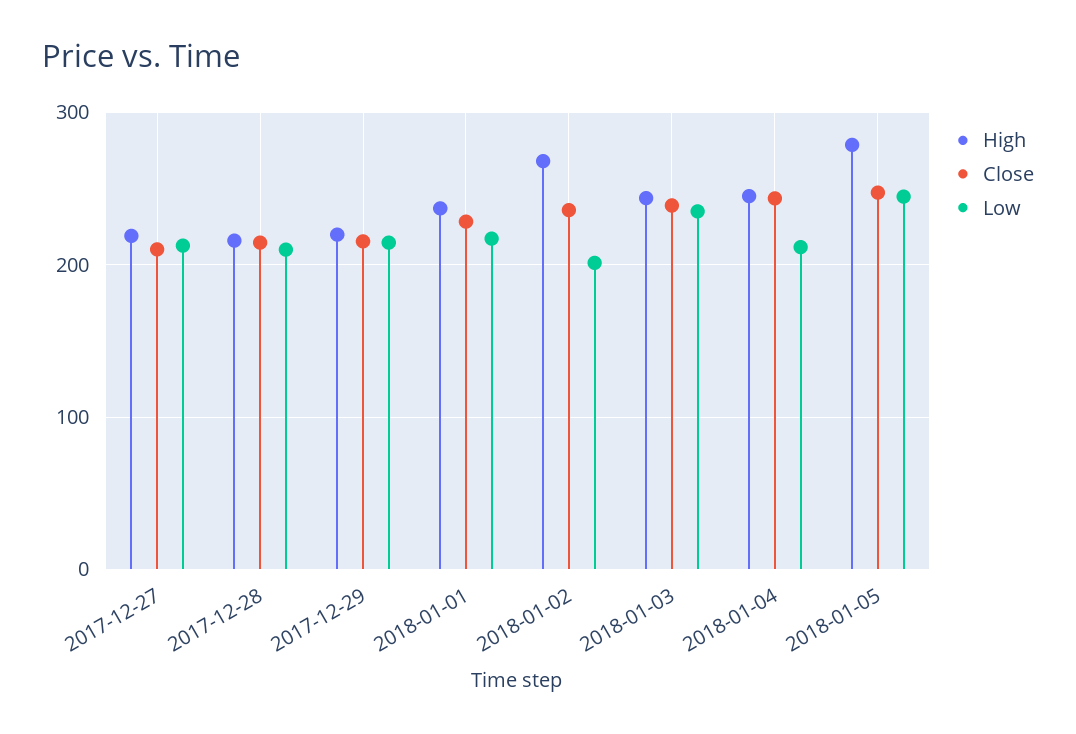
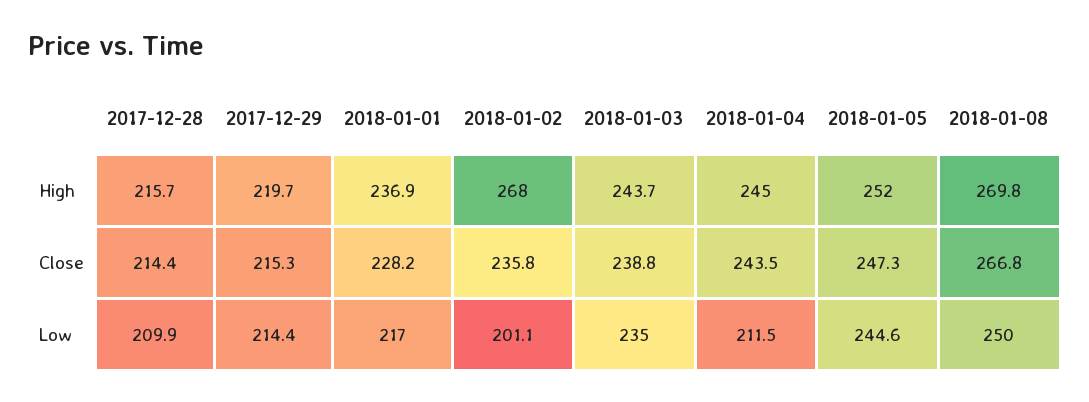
High, 2017-12-27: 220 -> none
Close, 2017-12-27: 210 -> none
Low, 2017-12-27: 210 -> none
High, 2018-01-05: 280 -> 252
High, 2018-01-08: none -> 269.8
Close, 2018-01-08: none -> 266.8
Low, 2018-01-08: none -> 250

